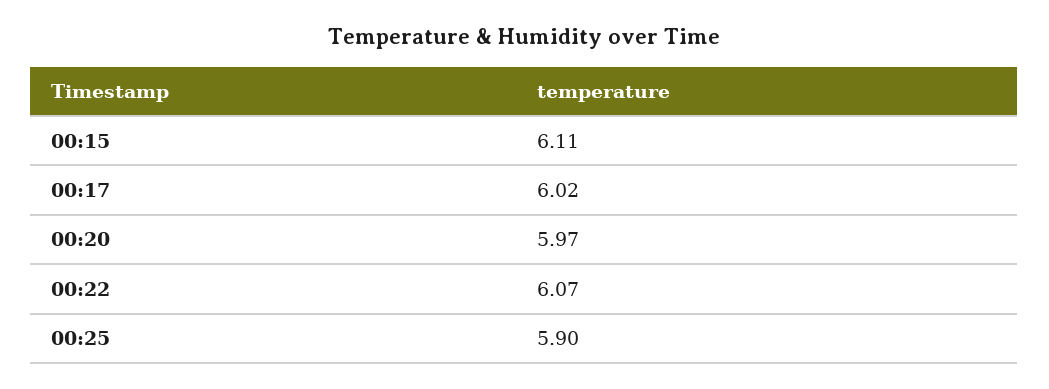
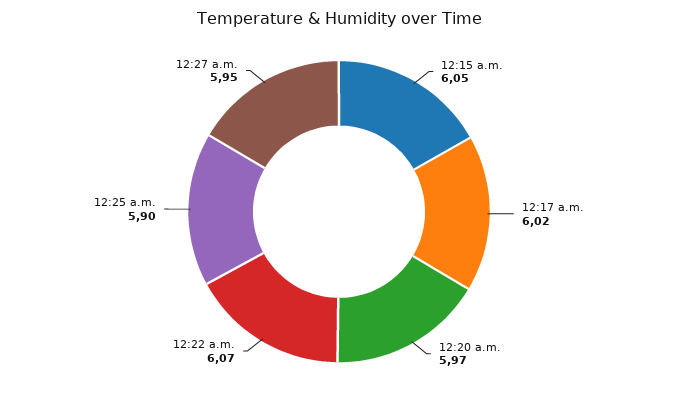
00:15: 6.11 -> 6.05
12:27 a.m.: none -> 5.95

